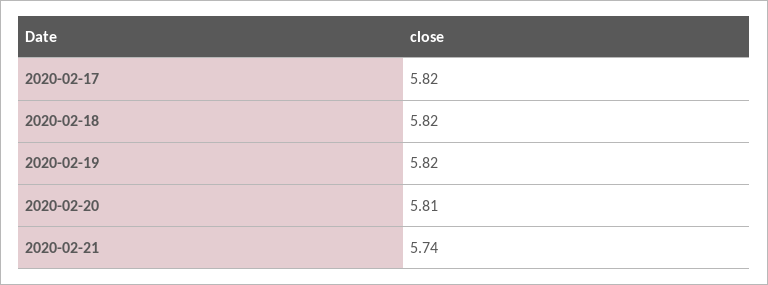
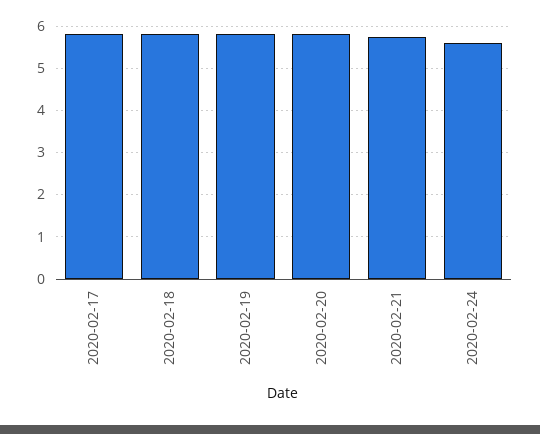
2020-02-24: none -> 5.6

